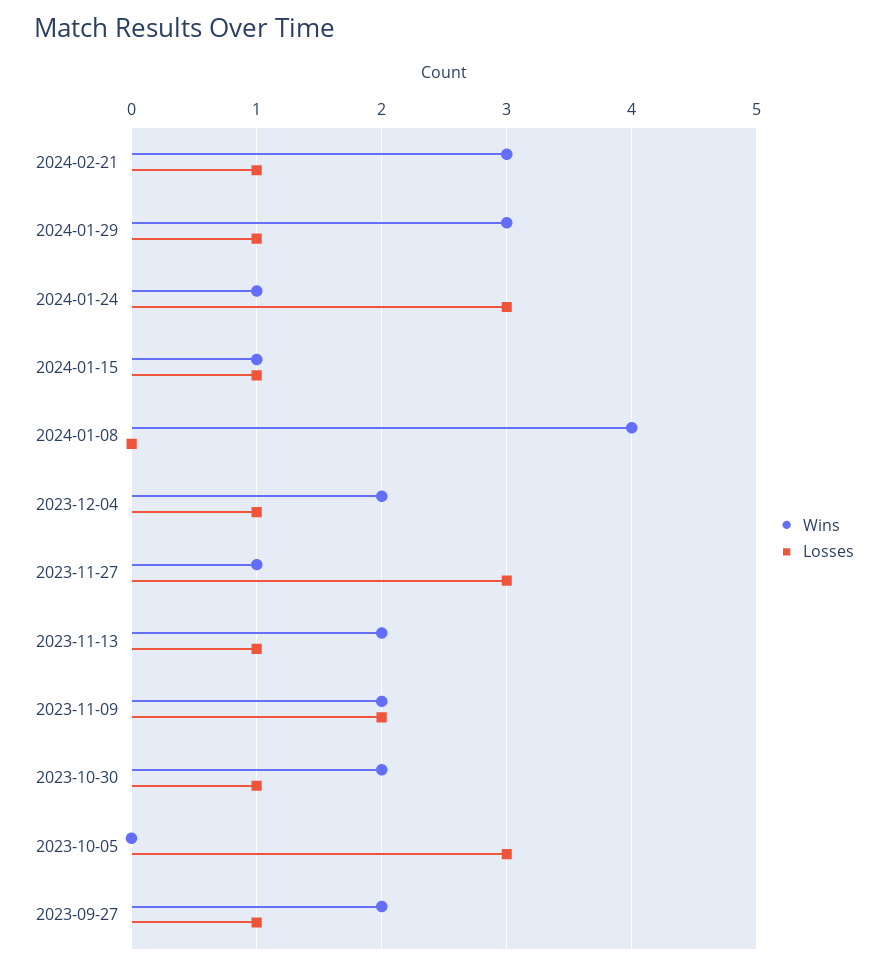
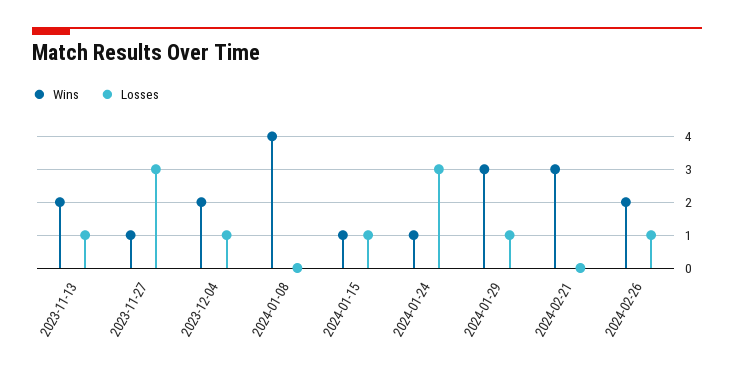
Losses, 2024-02-21: 1 -> 0
Wins, 2023-11-09: 2 -> none
Losses, 2023-11-09: 2 -> none
Wins, 2023-10-30: 2 -> none
Losses, 2023-10-30: 1 -> none
Wins, 2023-10-05: 0 -> none
Losses, 2023-10-05: 3 -> none
Wins, 2023-09-27: 2 -> none
Losses, 2023-09-27: 1 -> none
Wins, 2024-02-26: none -> 2
Losses, 2024-02-26: none -> 1

